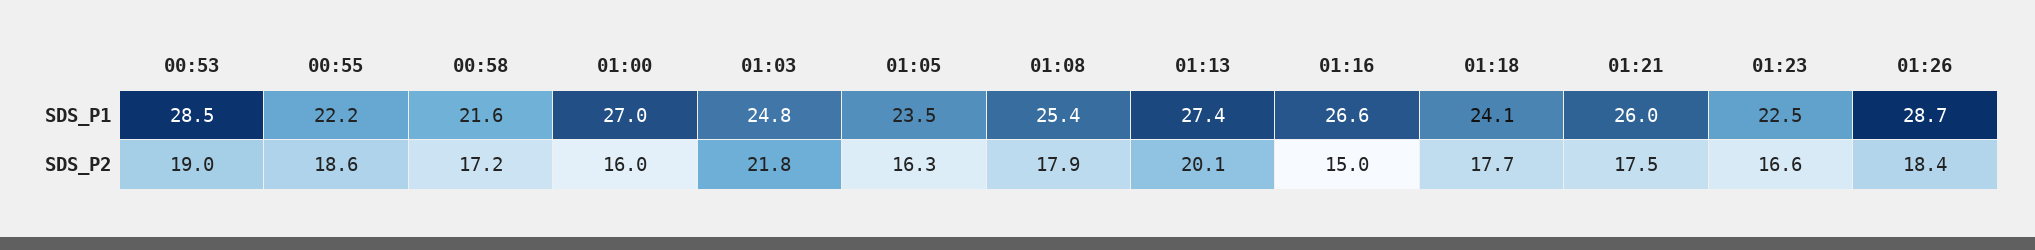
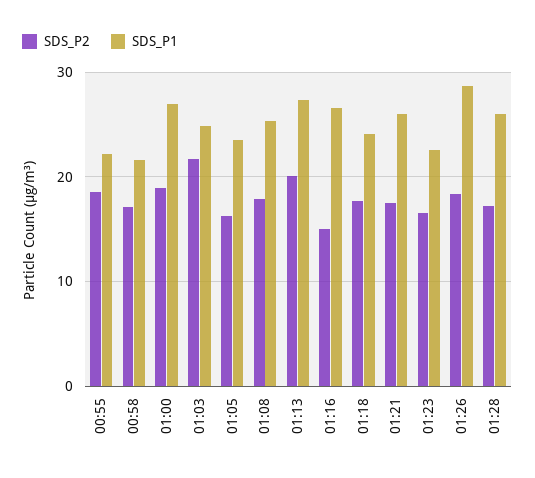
SDS_P1, 00:53: 28.5 -> none
SDS_P2, 00:53: 19 -> none
SDS_P2, 01:00: 16 -> 19
SDS_P2, 01:28: none -> 17
SDS_P1, 01:28: none -> 26

